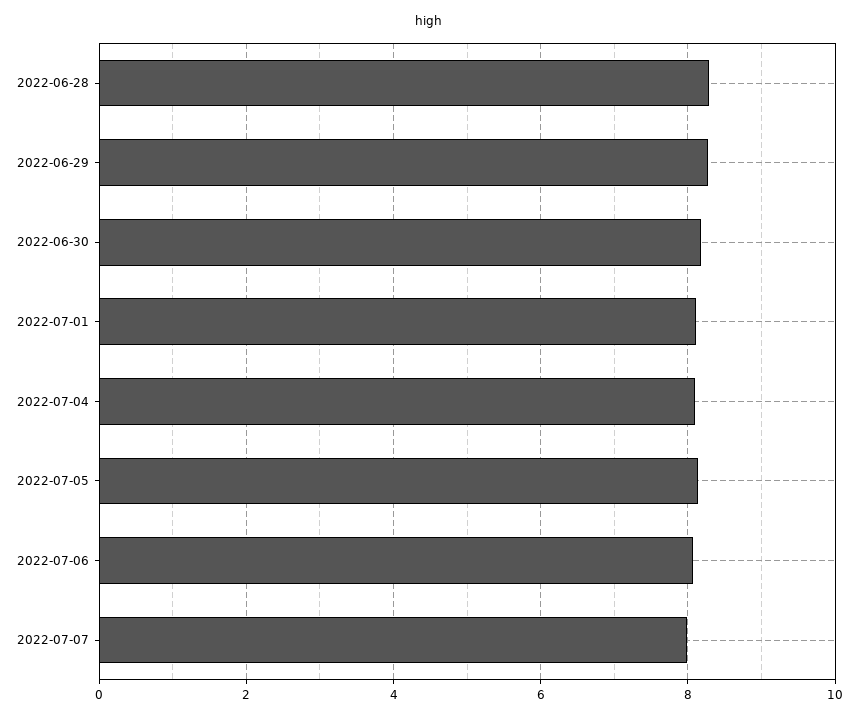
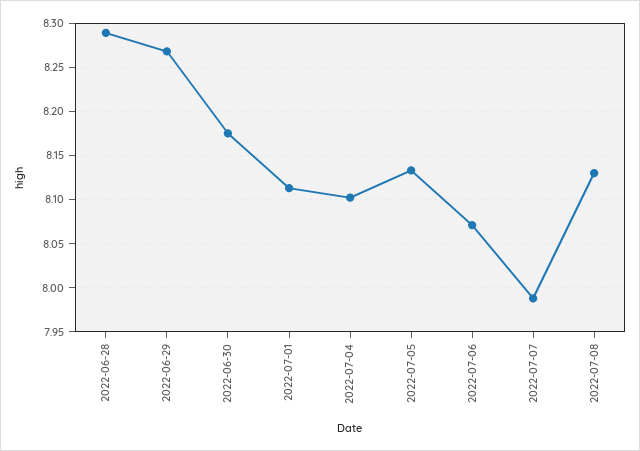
2022-07-08: none -> 8.13

